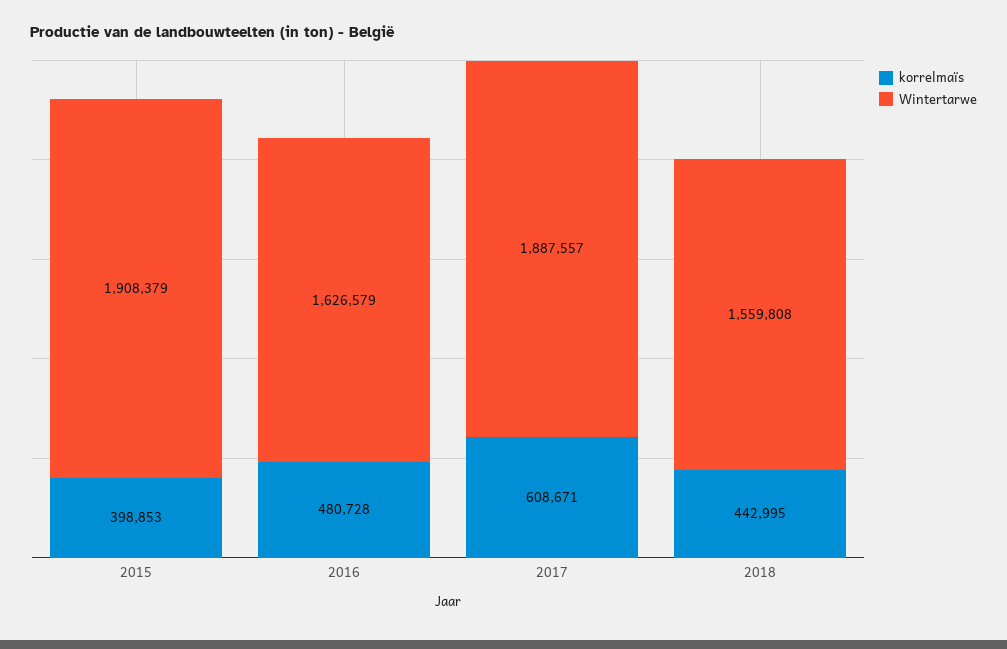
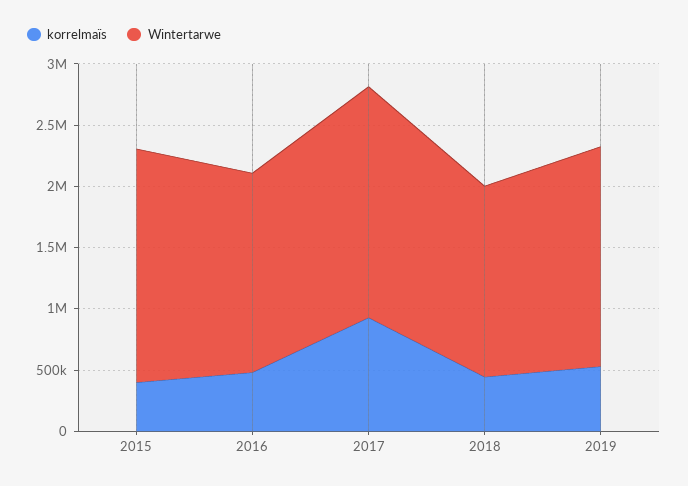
korrelmaïs, 2017: 608671 -> 900000
korrelmaïs, 2019: none -> 500000
Wintertarwe, 2019: none -> 1800000

